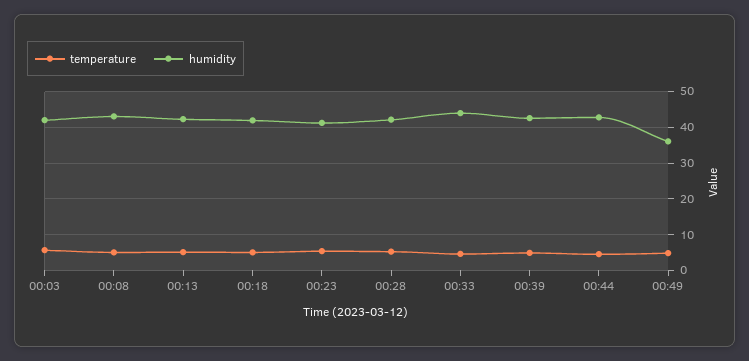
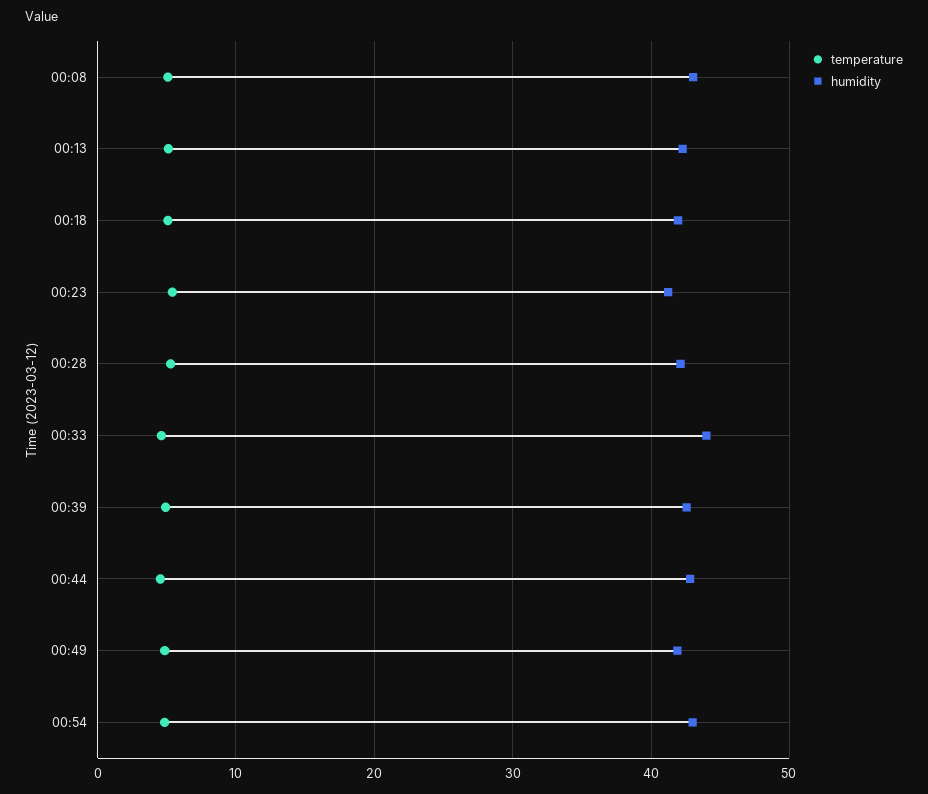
temperature, 00:03: 6 -> none
humidity, 00:03: 42 -> none
humidity, 00:49: 36 -> 42
temperature, 00:54: none -> 5
humidity, 00:54: none -> 43

